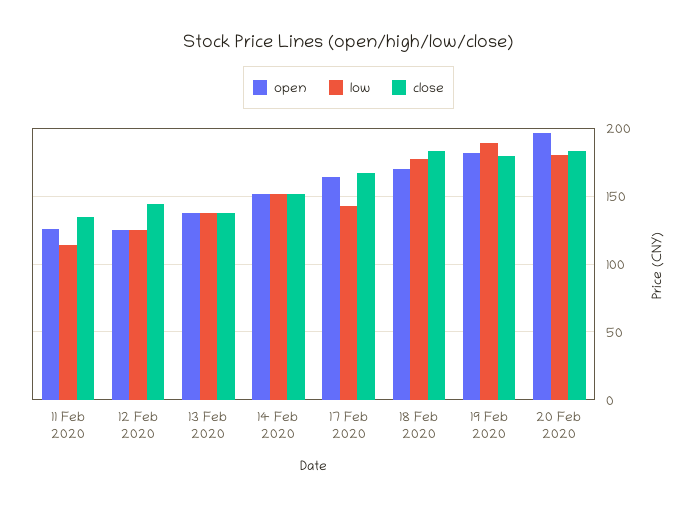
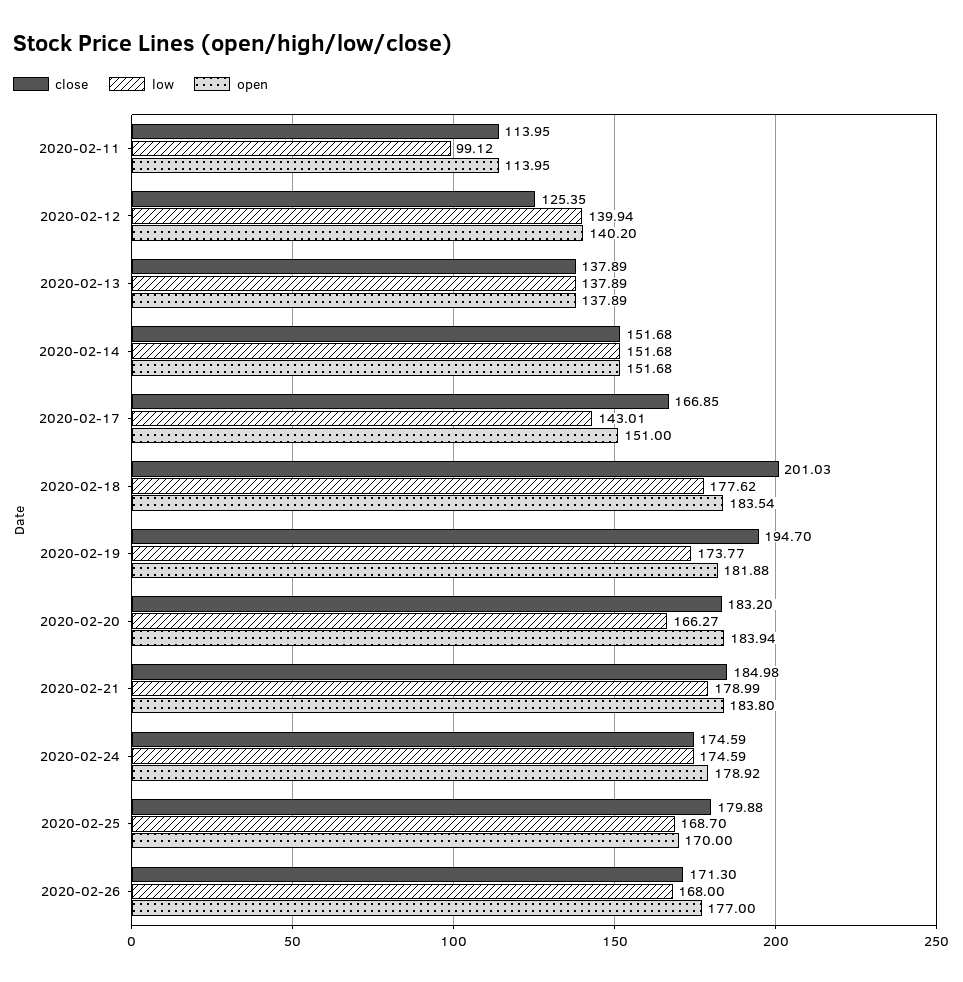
open, 11 Feb 2020: 125 -> 113.95
low, 11 Feb 2020: 115 -> 99.12
close, 11 Feb 2020: 135 -> 113.95
open, 12 Feb 2020: 125 -> 140.2
low, 12 Feb 2020: 125 -> 139.94
close, 12 Feb 2020: 145 -> 125.35
open, 17 Feb 2020: 165 -> 151
open, 18 Feb 2020: 170 -> 183.54
close, 18 Feb 2020: 185 -> 201.03
low, 19 Feb 2020: 190 -> 173.77
close, 19 Feb 2020: 180 -> 194.7
open, 20 Feb 2020: 195 -> 183.94
low, 20 Feb 2020: 180 -> 166.27
close, 2020-02-21: none -> 184.98
low, 2020-02-21: none -> 178.99
open, 2020-02-21: none -> 183.8
close, 2020-02-24: none -> 174.59
low, 2020-02-24: none -> 174.59
open, 2020-02-24: none -> 178.92
close, 2020-02-25: none -> 179.88
low, 2020-02-25: none -> 168.7
open, 2020-02-25: none -> 170
close, 2020-02-26: none -> 171.3
low, 2020-02-26: none -> 168
open, 2020-02-26: none -> 177

